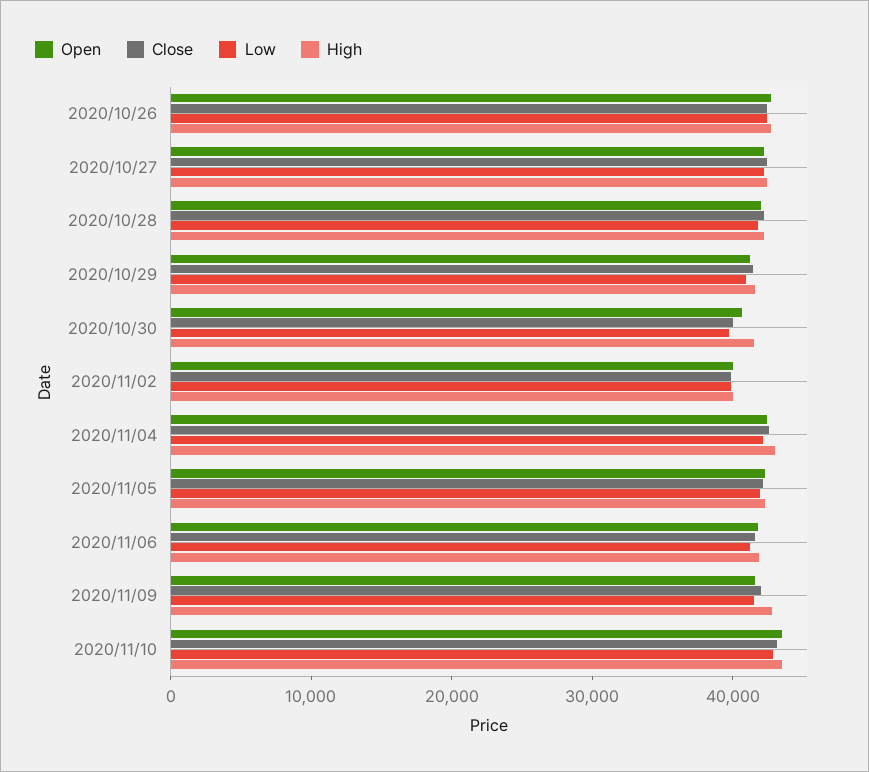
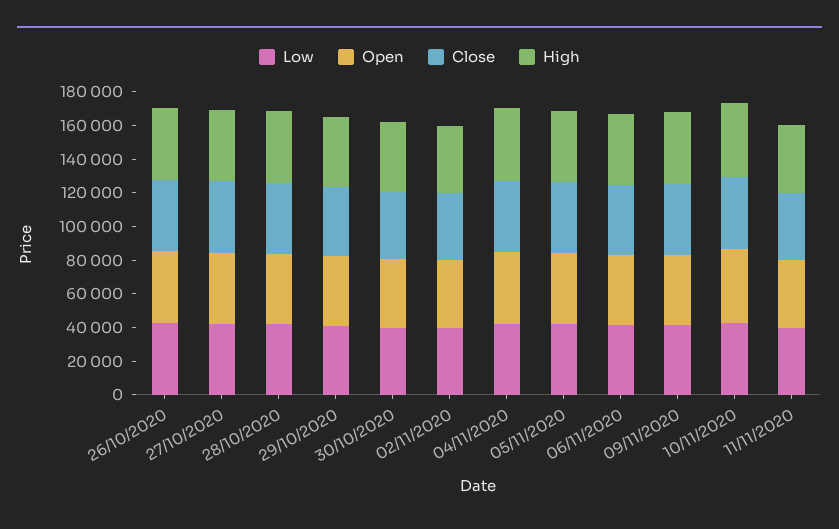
Low, 11/11/2020: none -> 40000
Open, 11/11/2020: none -> 40000
Close, 11/11/2020: none -> 40000
High, 11/11/2020: none -> 40000

